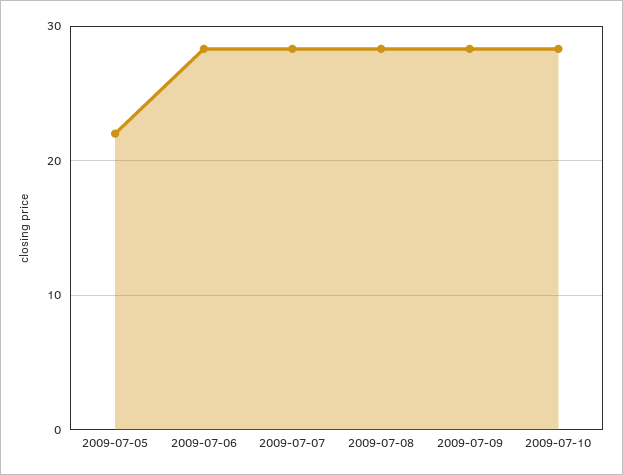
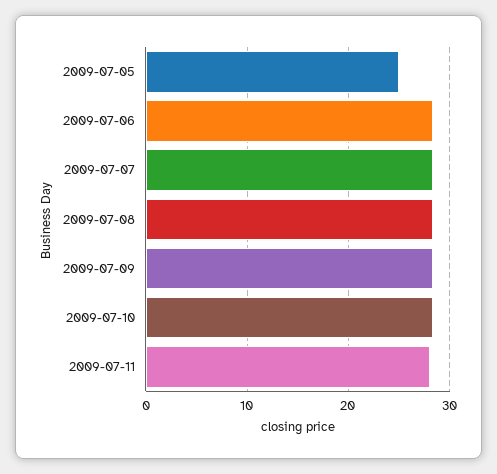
2009-07-05: 22 -> 25
2009-07-11: none -> 28

